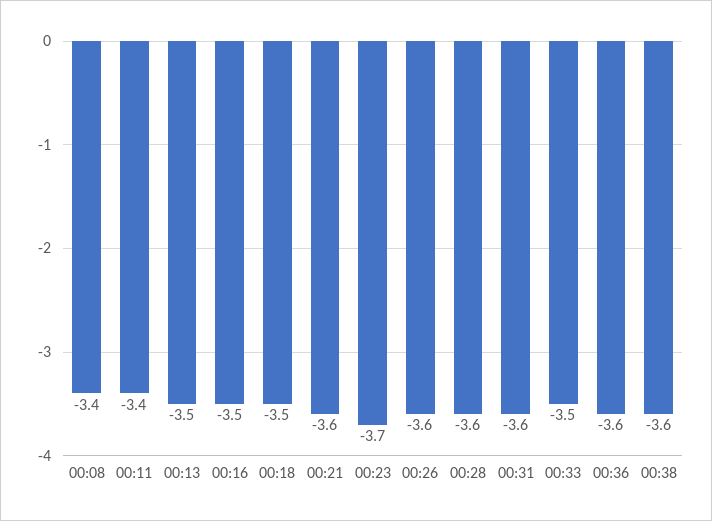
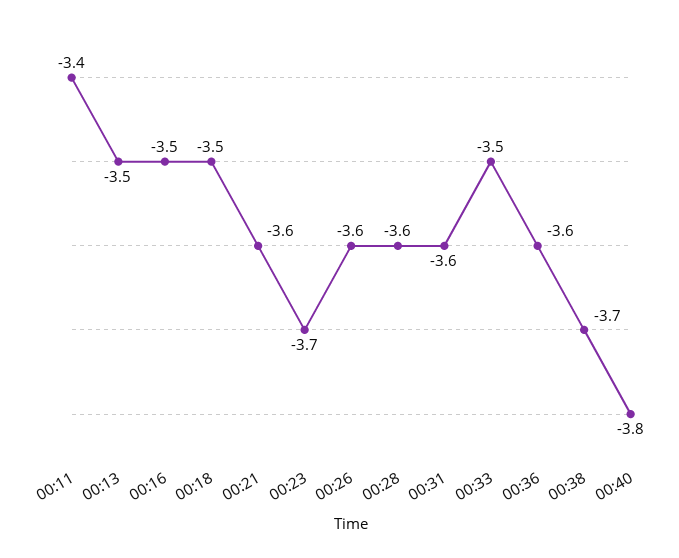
00:08: -3.4 -> none
00:38: -3.6 -> -3.7
00:40: none -> -3.8

